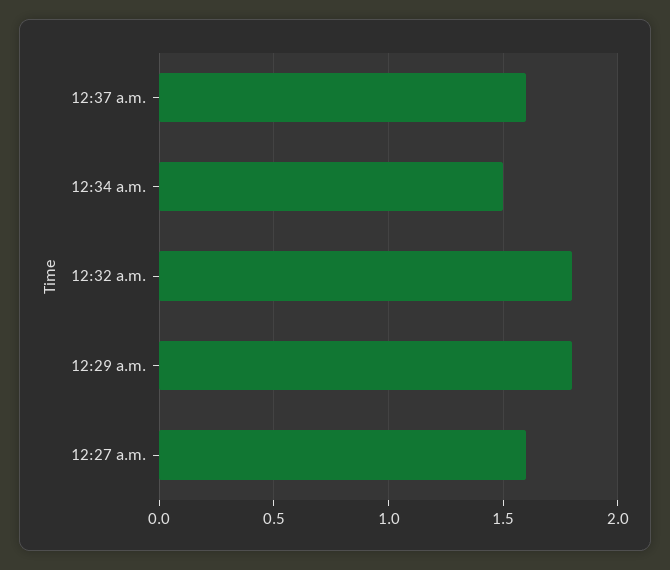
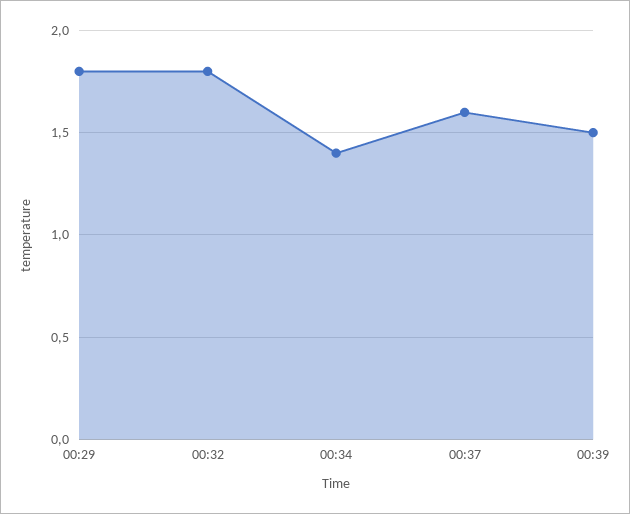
12:34 a.m.: 1.5 -> 1.4
12:27 a.m.: 1.6 -> none
00:39: none -> 1.5

